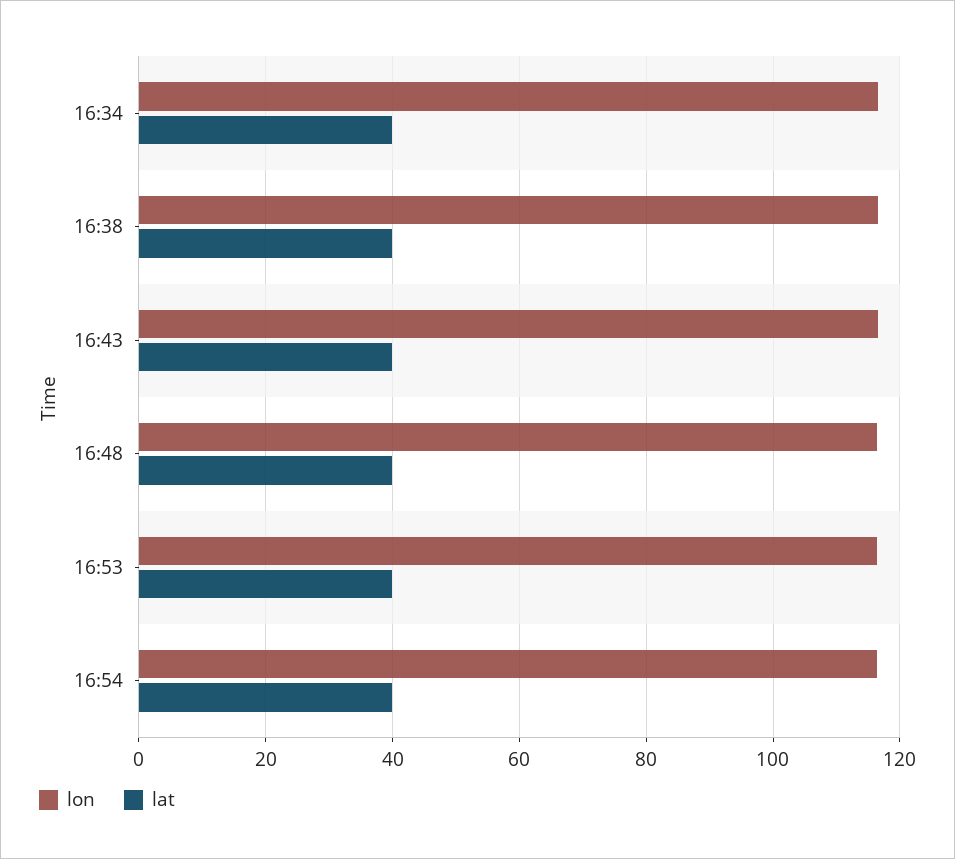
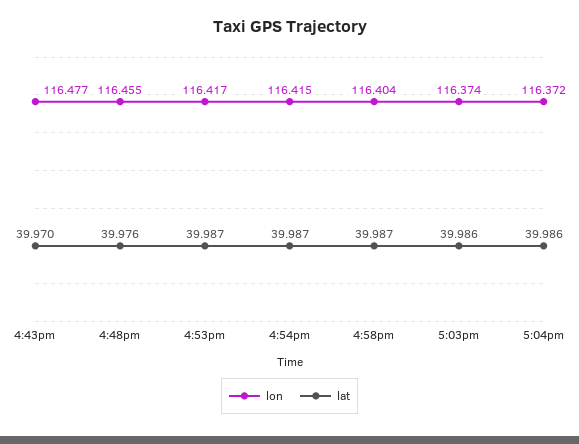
lon, 16:34: 116 -> none
lat, 16:34: 40 -> none
lon, 16:38: 116 -> none
lat, 16:38: 40 -> none
lon, 4:58pm: none -> 116.404
lat, 4:58pm: none -> 39.987
lon, 5:03pm: none -> 116.374
lat, 5:03pm: none -> 39.986
lon, 5:04pm: none -> 116.372
lat, 5:04pm: none -> 39.986

